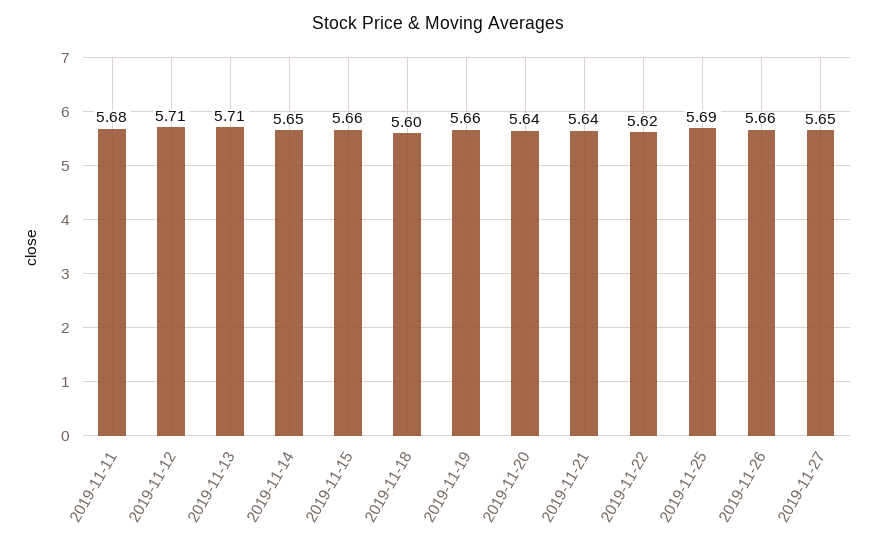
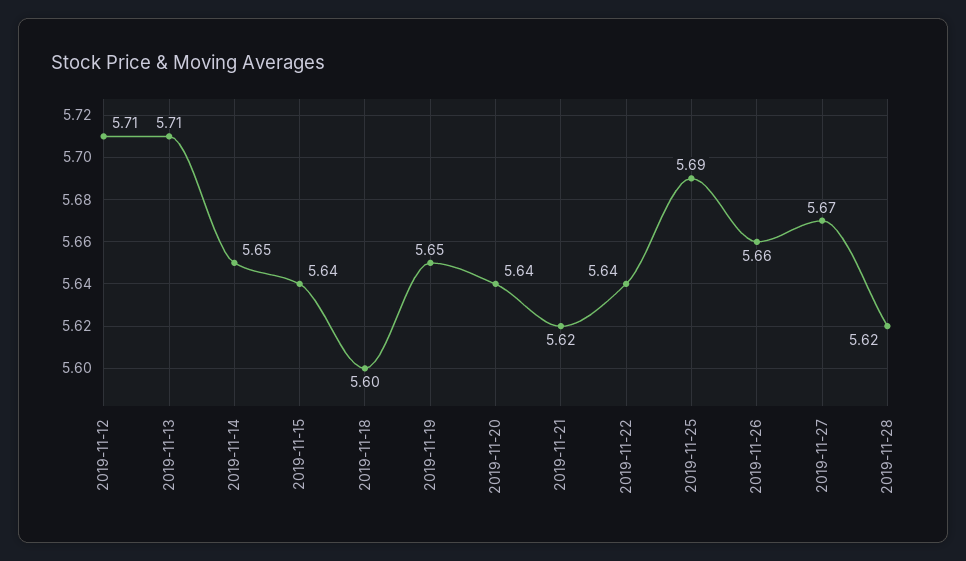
2019-11-11: 5.68 -> none
2019-11-15: 5.66 -> 5.64
2019-11-19: 5.66 -> 5.65
2019-11-21: 5.64 -> 5.62
2019-11-22: 5.62 -> 5.64
2019-11-27: 5.65 -> 5.67
2019-11-28: none -> 5.62

